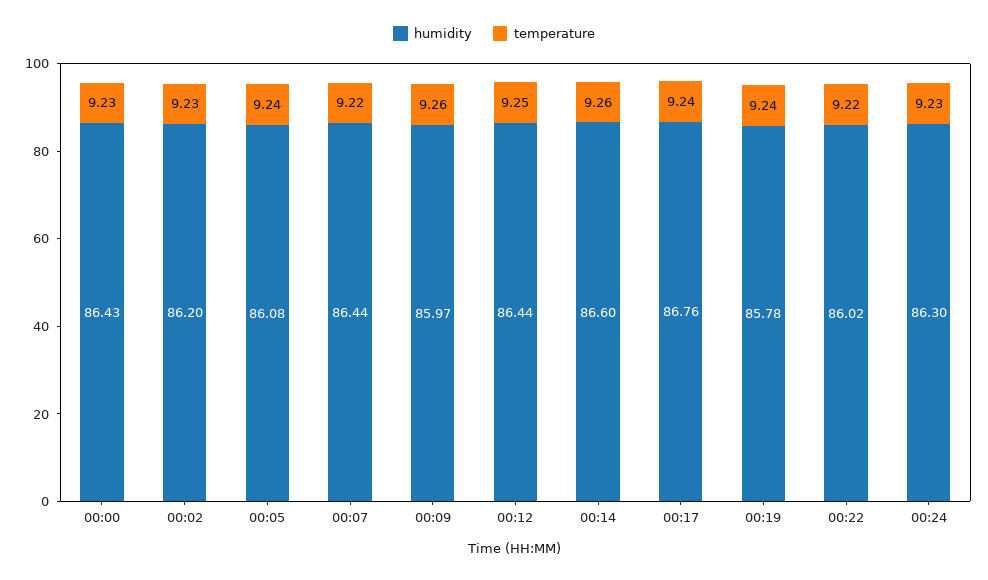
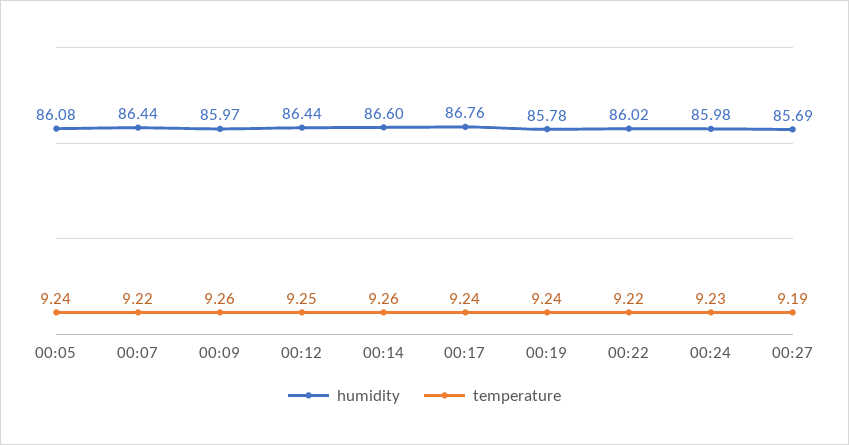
humidity, 00:00: 86.43 -> none
temperature, 00:00: 9.23 -> none
humidity, 00:02: 86.2 -> none
temperature, 00:02: 9.23 -> none
humidity, 00:24: 86.3 -> 85.98
humidity, 00:27: none -> 85.69
temperature, 00:27: none -> 9.19

